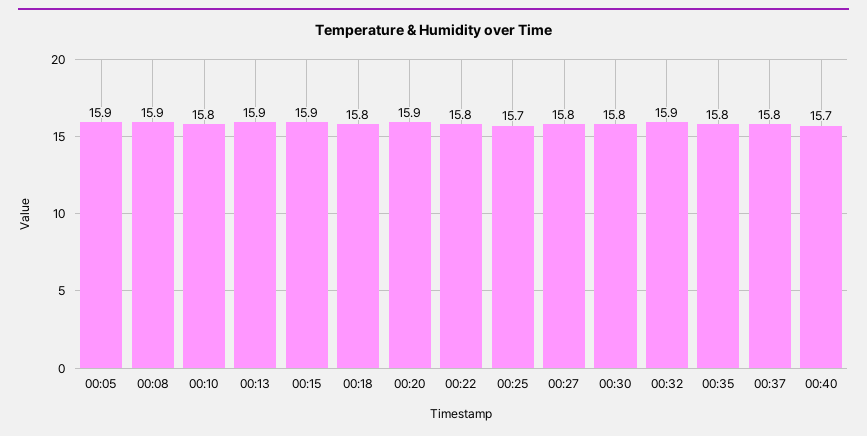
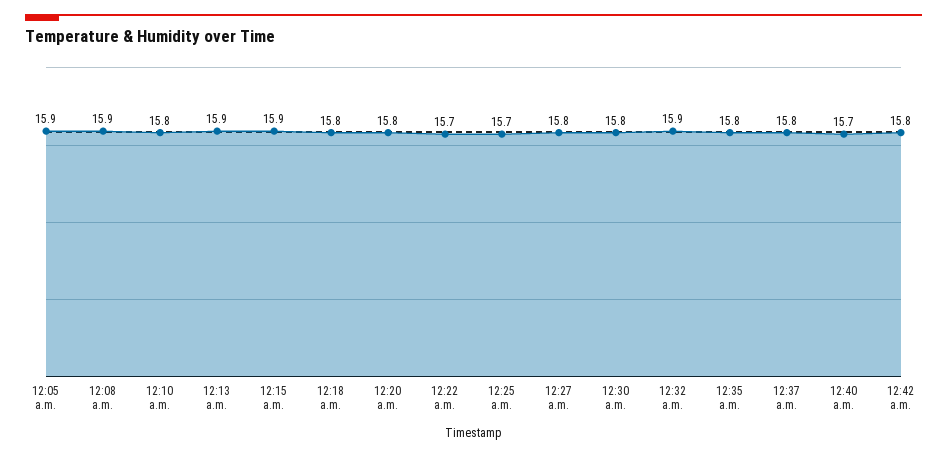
00:20: 15.9 -> 15.8
00:22: 15.8 -> 15.7
12:42 a.m.: none -> 15.8

